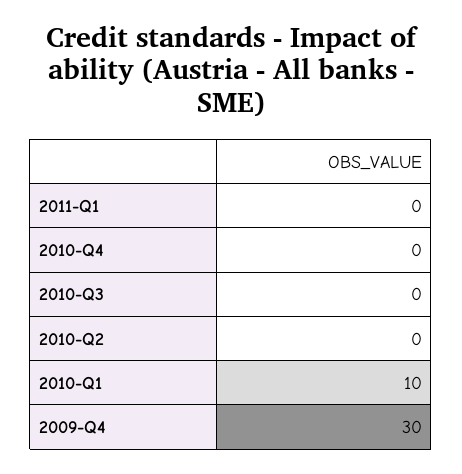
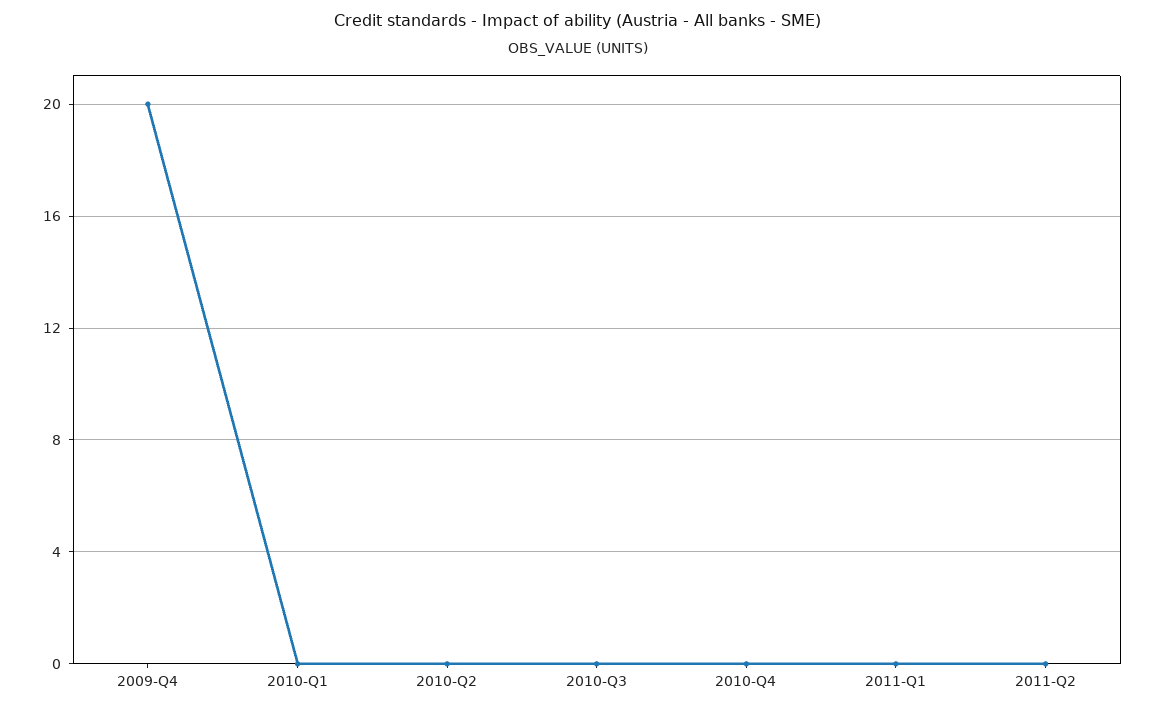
2010-Q1: 10 -> 0
2009-Q4: 30 -> 20
2011-Q2: none -> 0

